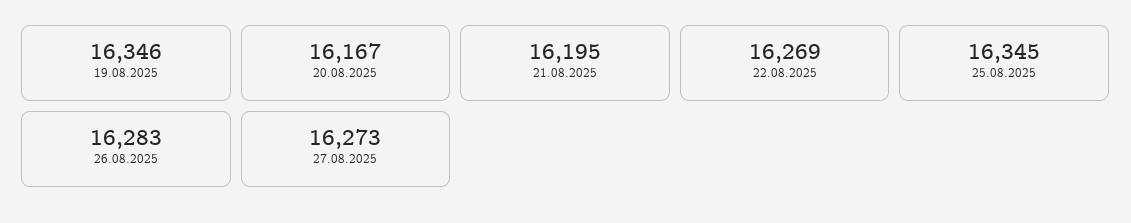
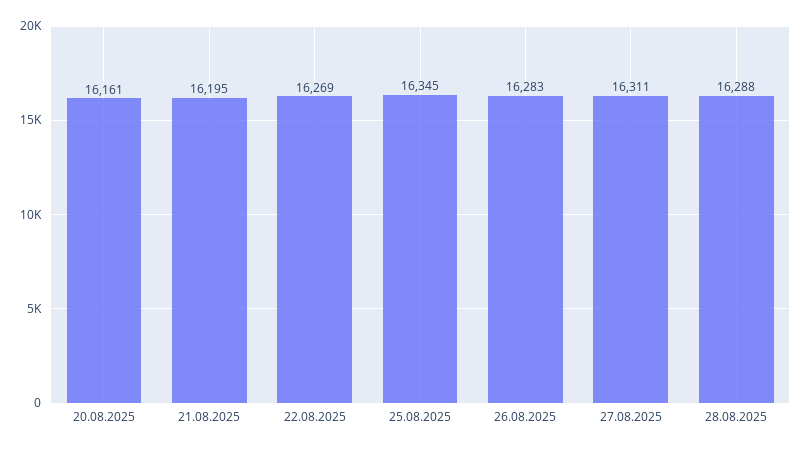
19.08.2025: 16346 -> none
20.08.2025: 16167 -> 16161
27.08.2025: 16273 -> 16311
28.08.2025: none -> 16288

